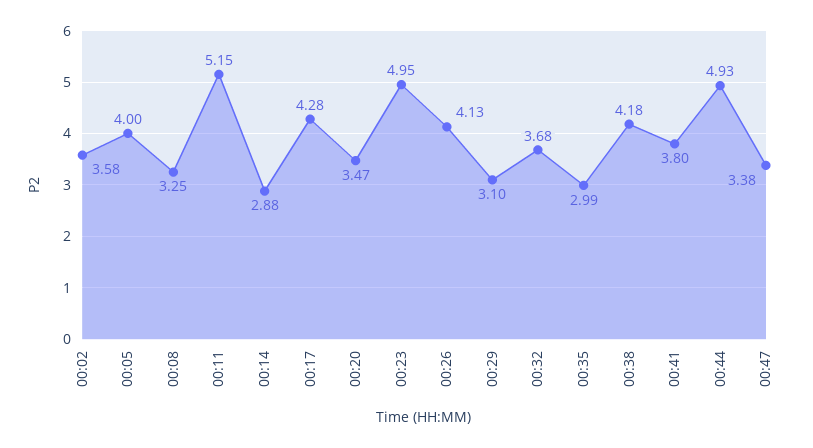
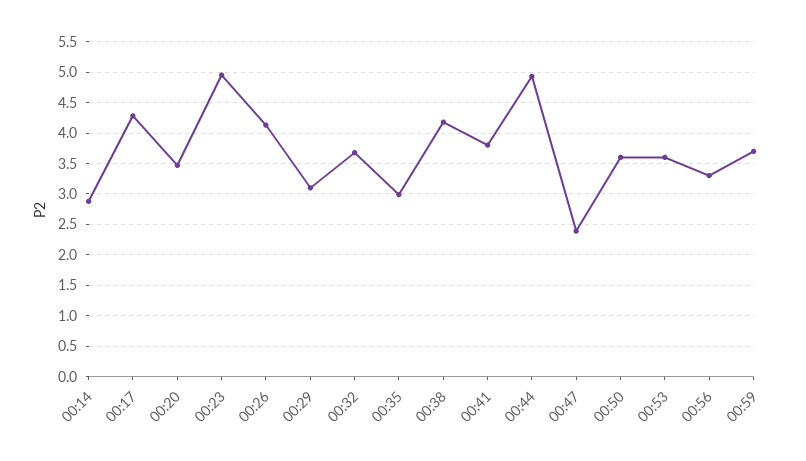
00:02: 3.58 -> none
00:05: 4 -> none
00:08: 3.25 -> none
00:11: 5.15 -> none
00:47: 3.38 -> 2.4
00:50: none -> 3.6
00:53: none -> 3.6
00:56: none -> 3.3
00:59: none -> 3.7

